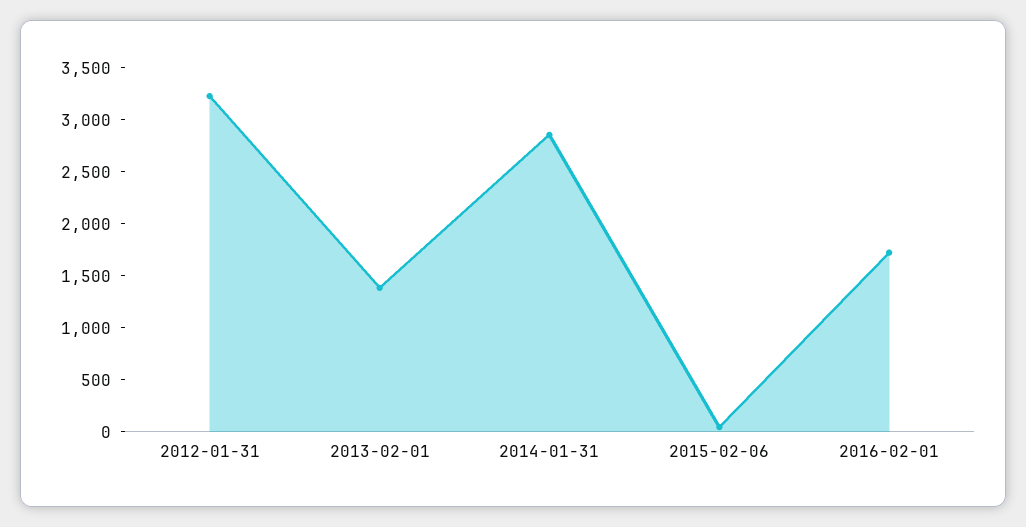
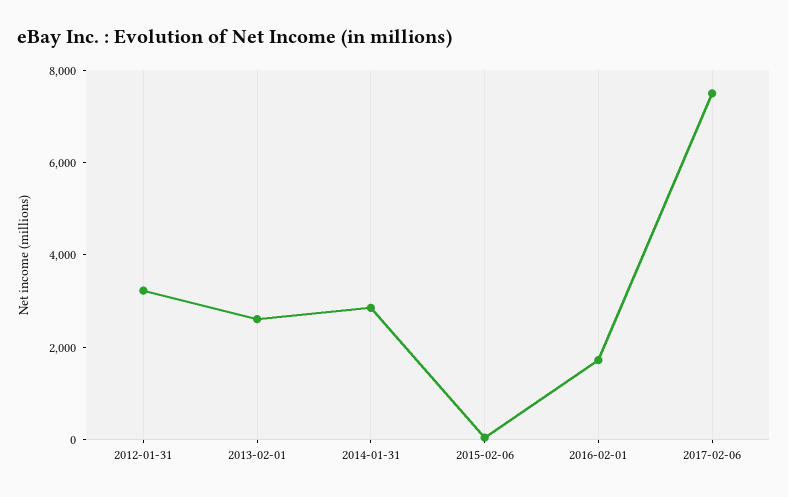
2013-02-01: 1400 -> 2500
2017-02-06: none -> 7500

